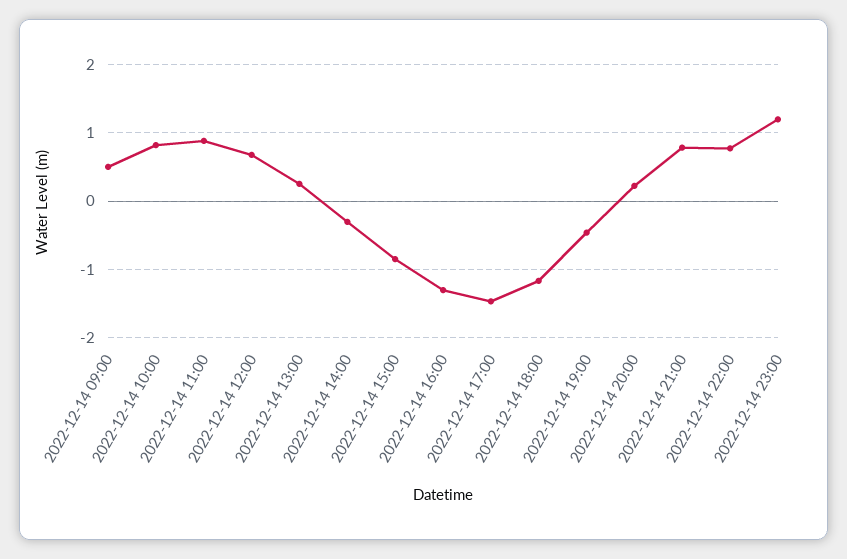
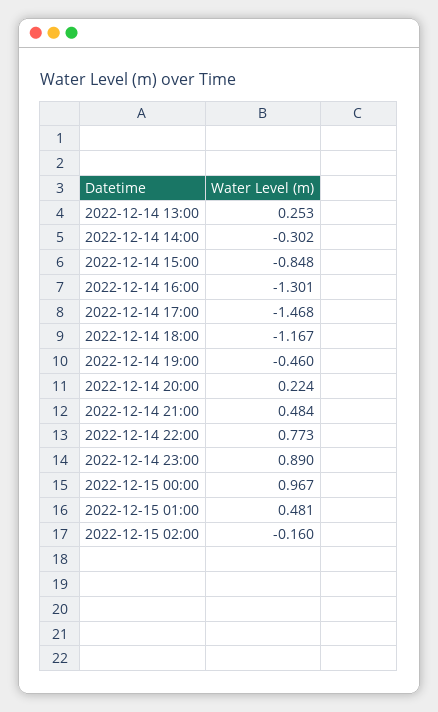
2022-12-14 09:00: 0.5 -> none
2022-12-14 10:00: 0.8 -> none
2022-12-14 11:00: 0.9 -> none
2022-12-14 12:00: 0.7 -> none
2022-12-14 21:00: 0.8 -> 0.484
2022-12-14 23:00: 1.2 -> 0.89
2022-12-15 00:00: none -> 0.967
2022-12-15 01:00: none -> 0.481
2022-12-15 02:00: none -> -0.16

